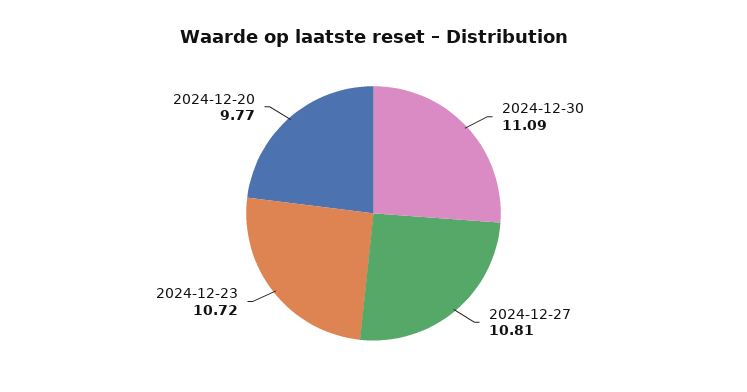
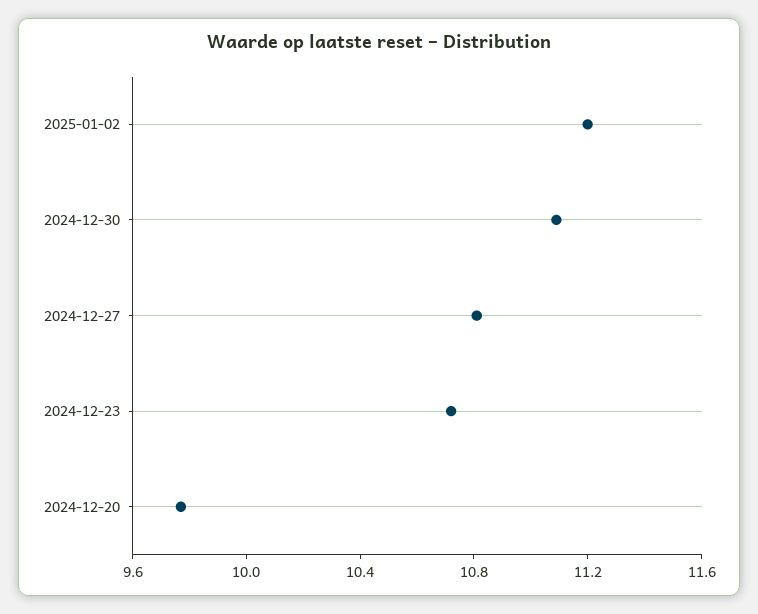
2025-01-02: none -> 11.2

